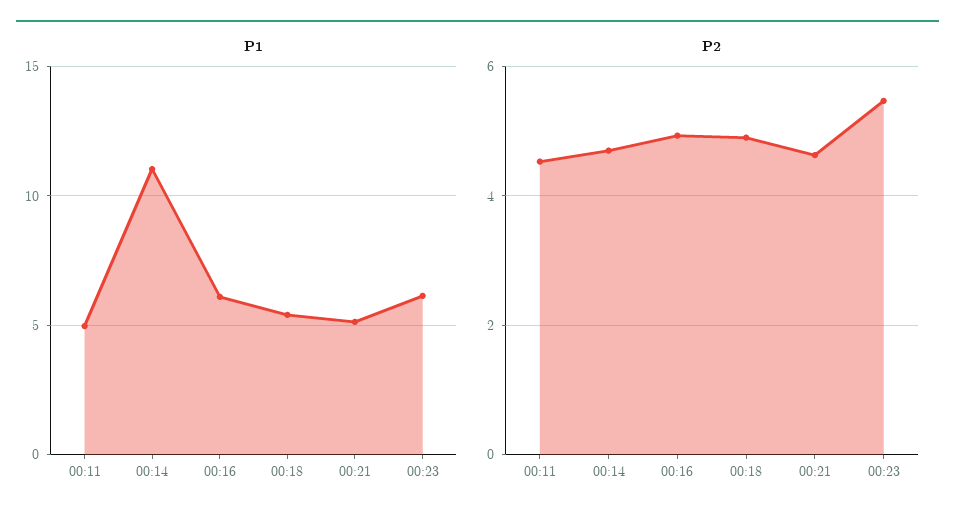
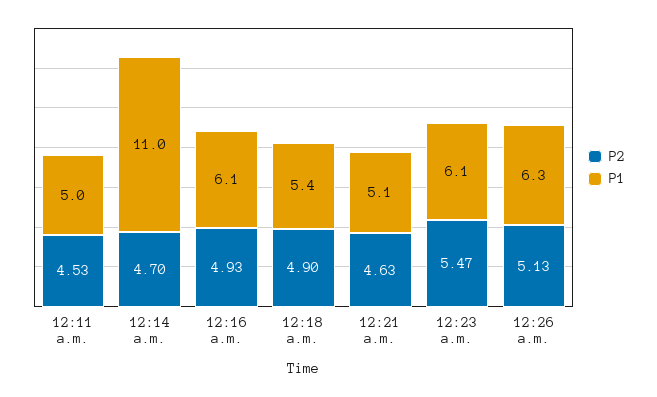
P2, 12:26 a.m.: none -> 5.13
P1, 12:26 a.m.: none -> 6.3

